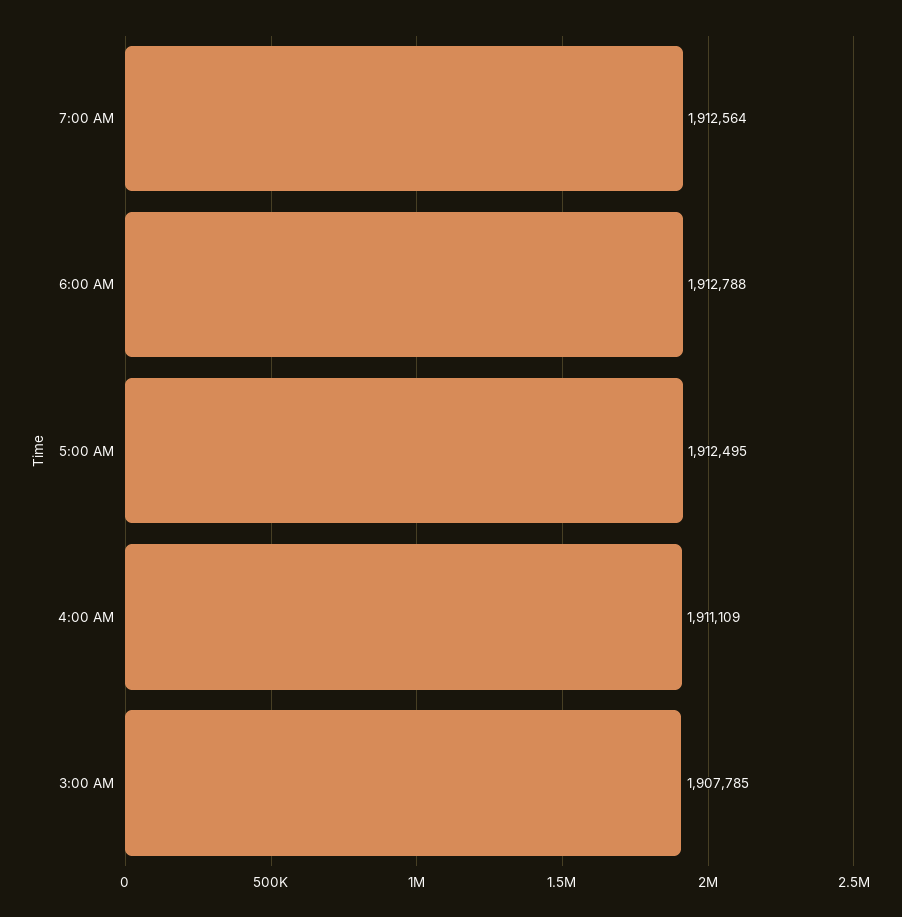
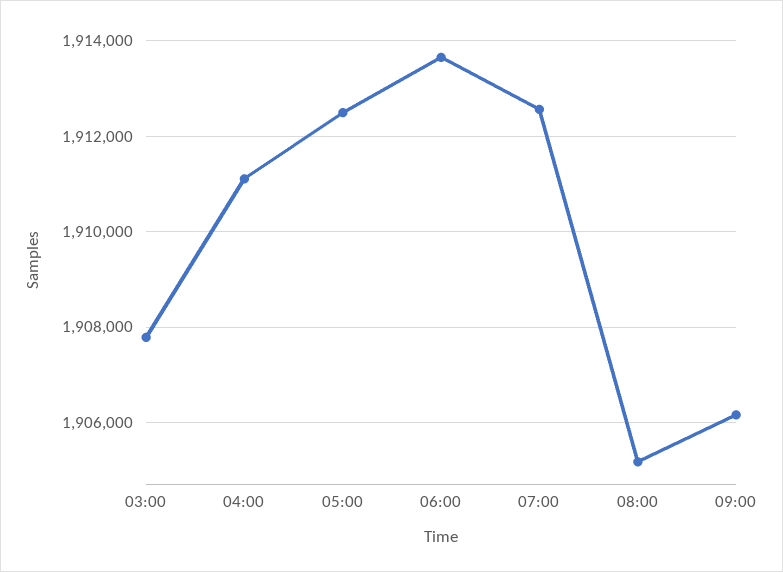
6:00 AM: 1912788 -> 1913600
08:00: none -> 1905200
09:00: none -> 1906200

